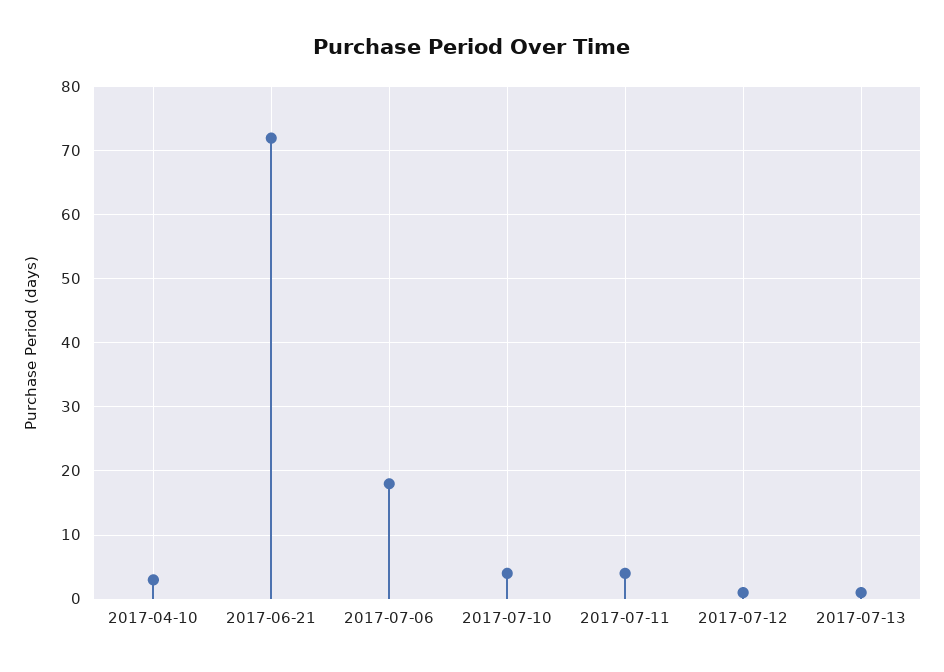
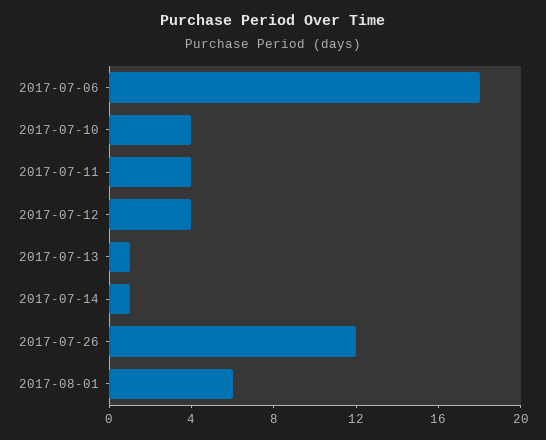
2017-04-10: 3 -> none
2017-06-21: 72 -> none
2017-07-12: 1 -> 4
2017-07-14: none -> 1
2017-07-26: none -> 12
2017-08-01: none -> 6

